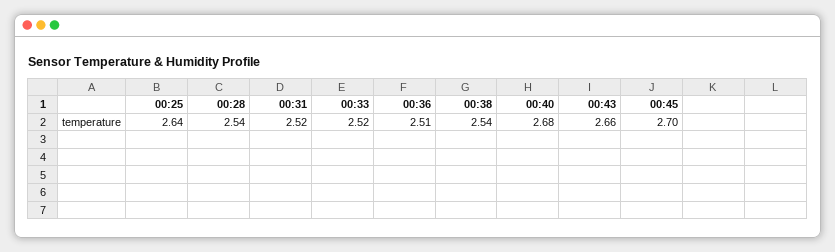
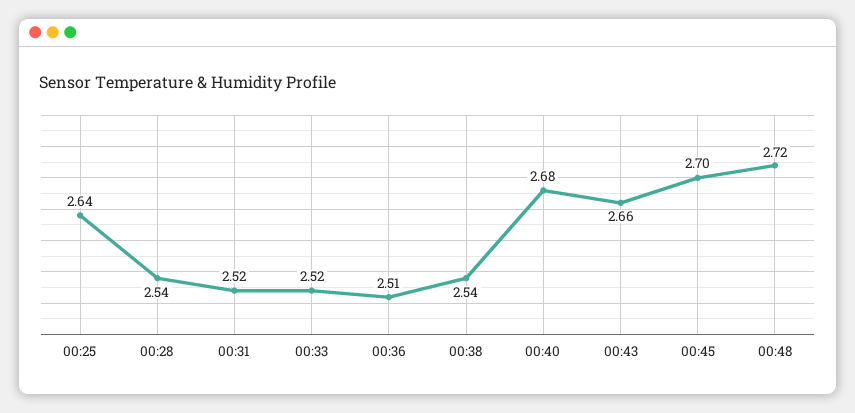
00:48: none -> 2.72

